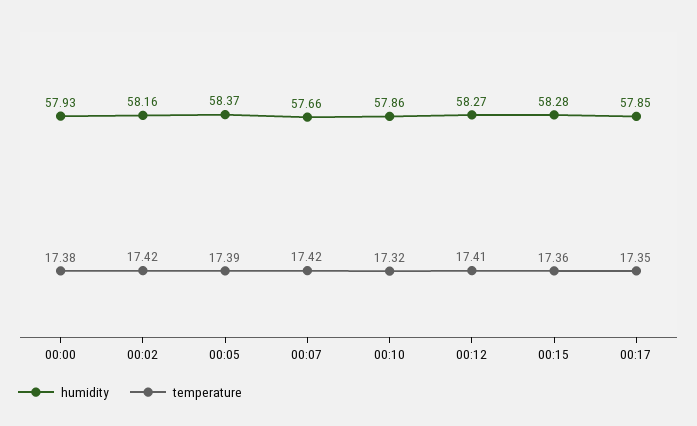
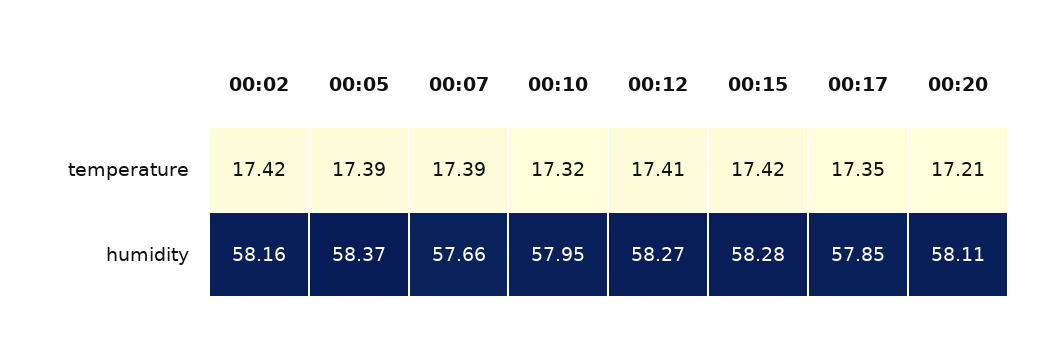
humidity, 00:00: 57.93 -> none
temperature, 00:00: 17.38 -> none
temperature, 00:07: 17.42 -> 17.39
humidity, 00:10: 57.86 -> 57.95
temperature, 00:15: 17.36 -> 17.42
temperature, 00:20: none -> 17.21
humidity, 00:20: none -> 58.11

